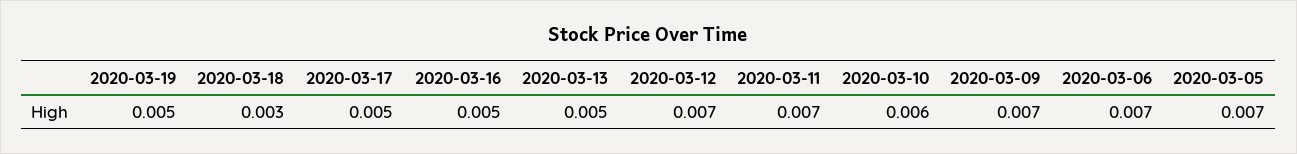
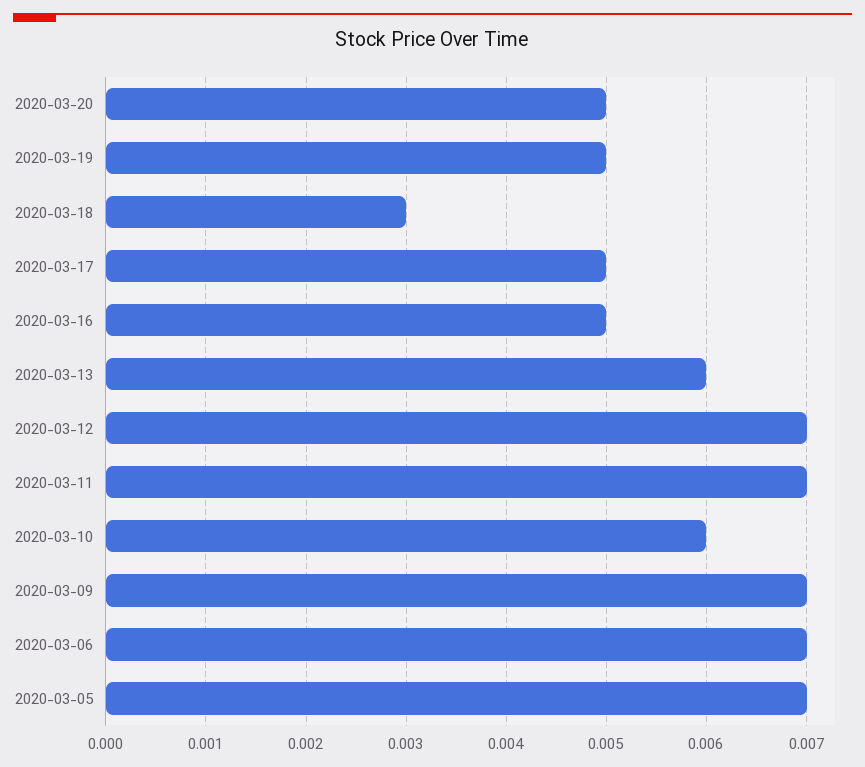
2020-03-13: 0.005 -> 0.006
2020-03-20: none -> 0.005

